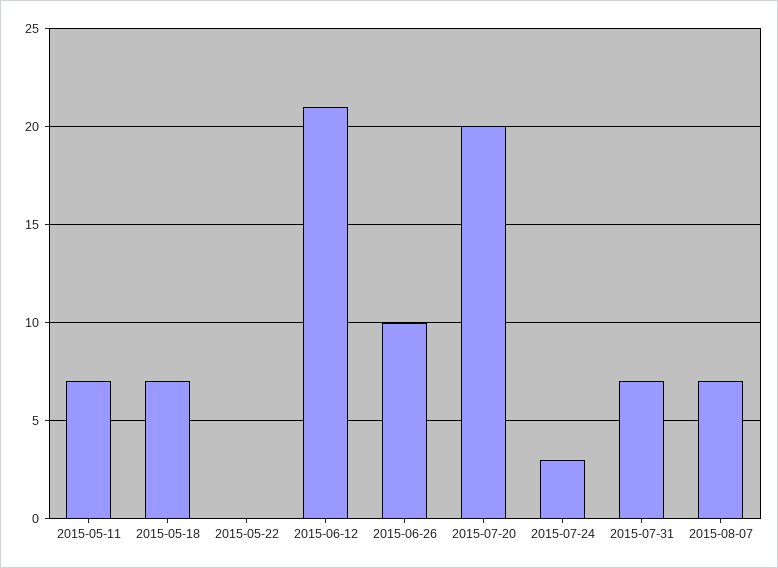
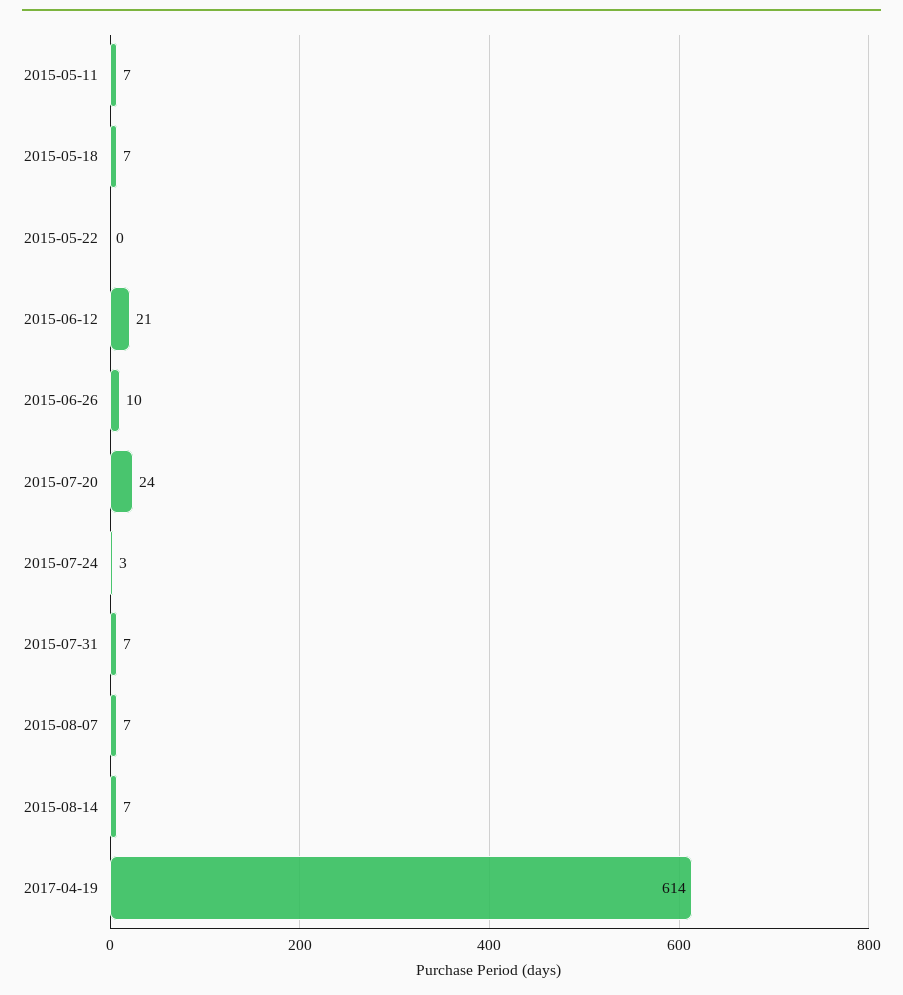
2015-07-20: 20 -> 24
2015-08-14: none -> 7
2017-04-19: none -> 614

